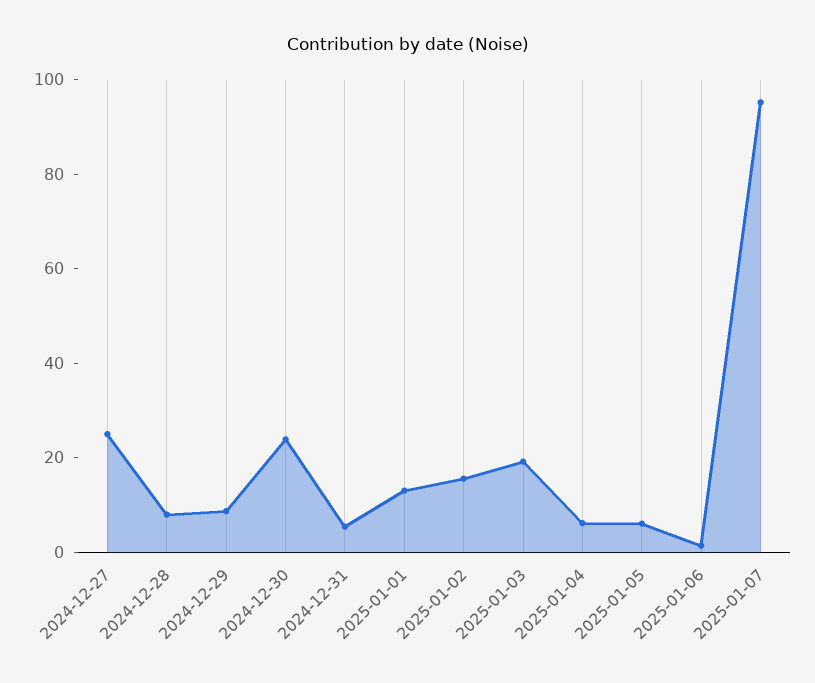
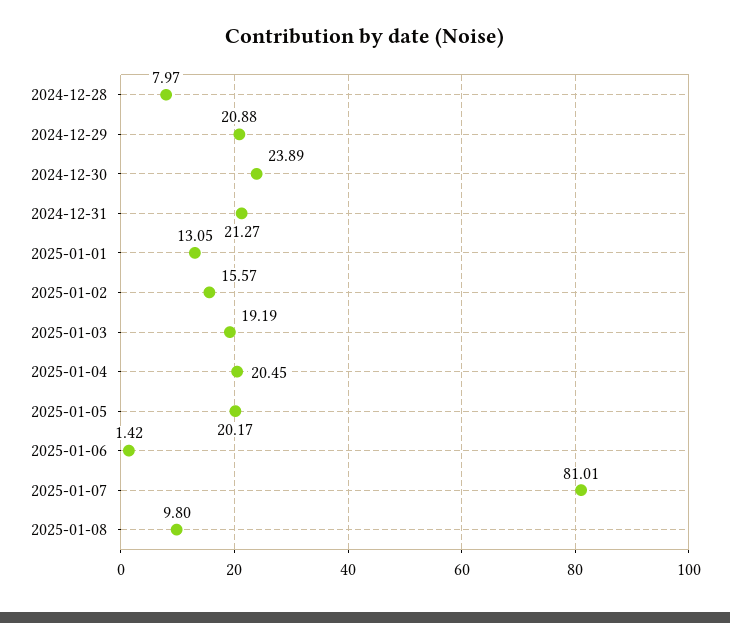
2024-12-27: 25 -> none
2024-12-29: 10 -> 20.88
2024-12-31: 5 -> 21.27
2025-01-04: 5 -> 20.45
2025-01-05: 5 -> 20.17
2025-01-07: 95 -> 81.01
2025-01-08: none -> 9.8

